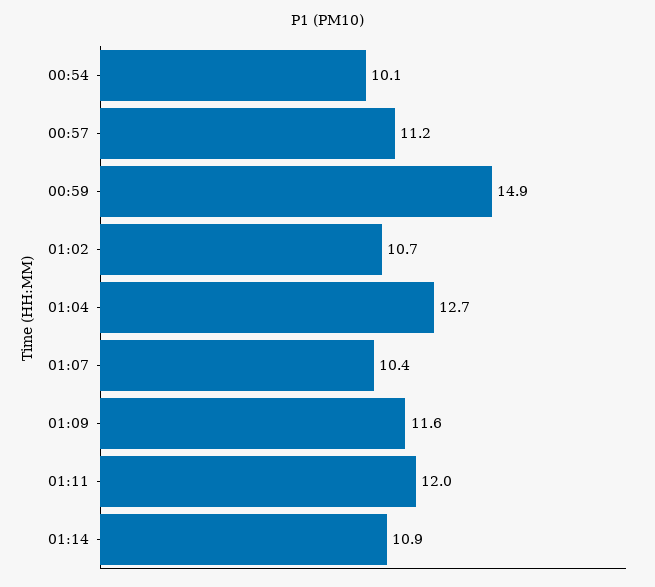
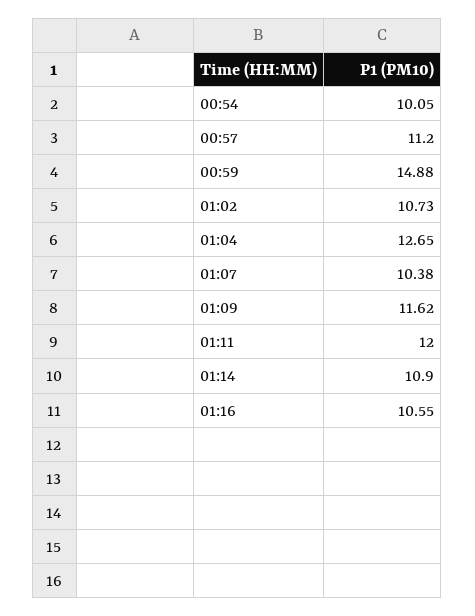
01:16: none -> 10.55

